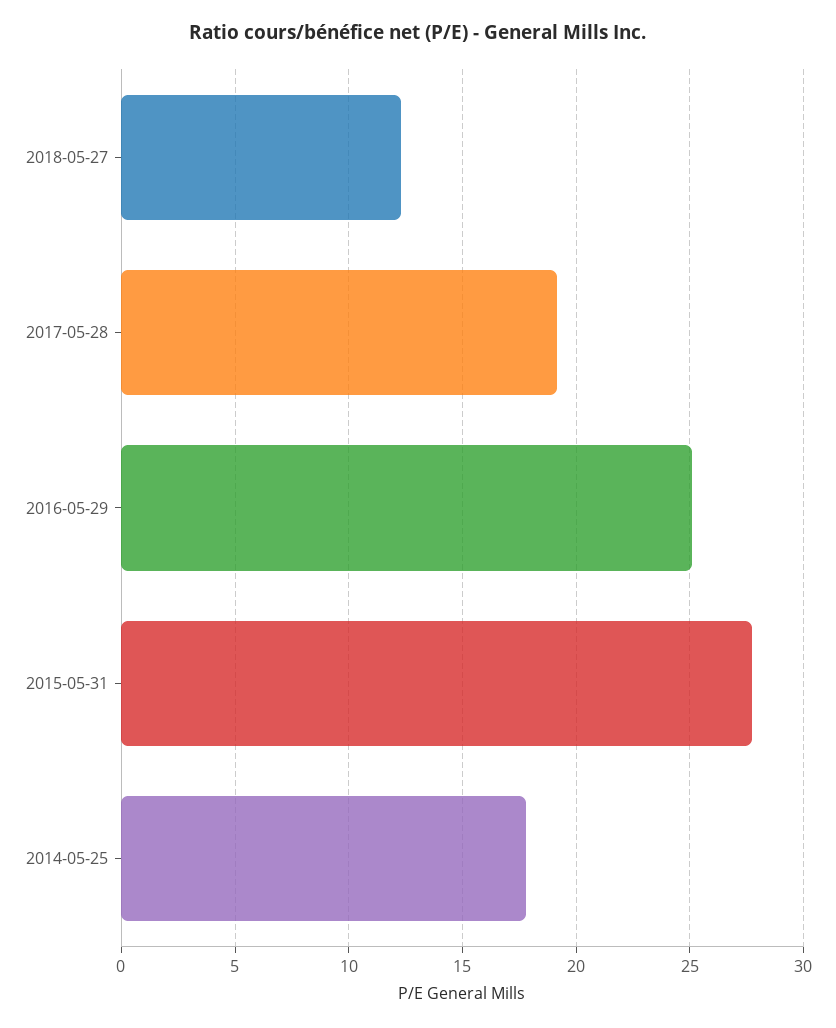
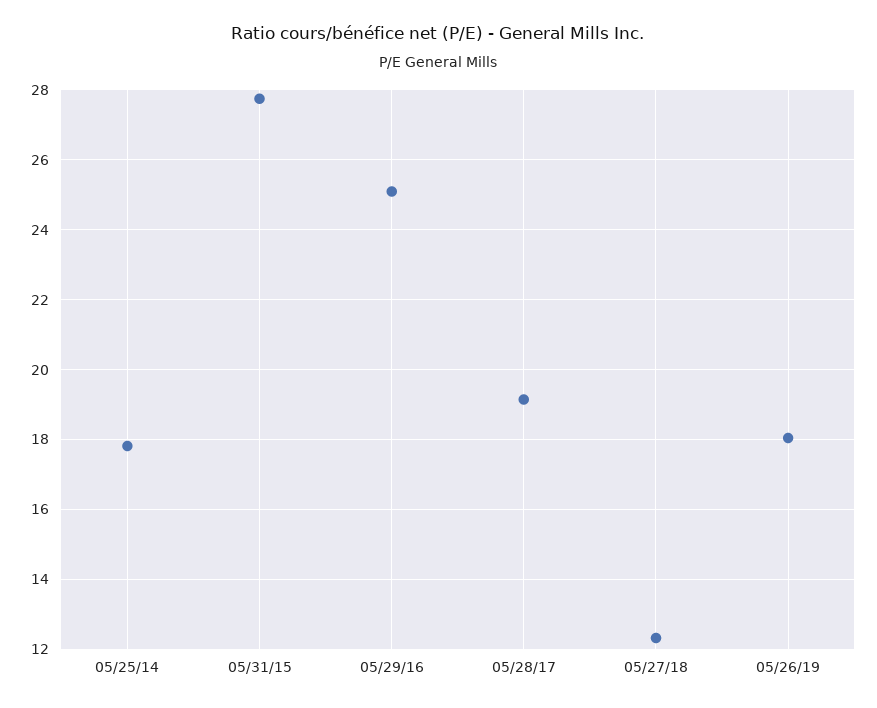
05/26/19: none -> 18

